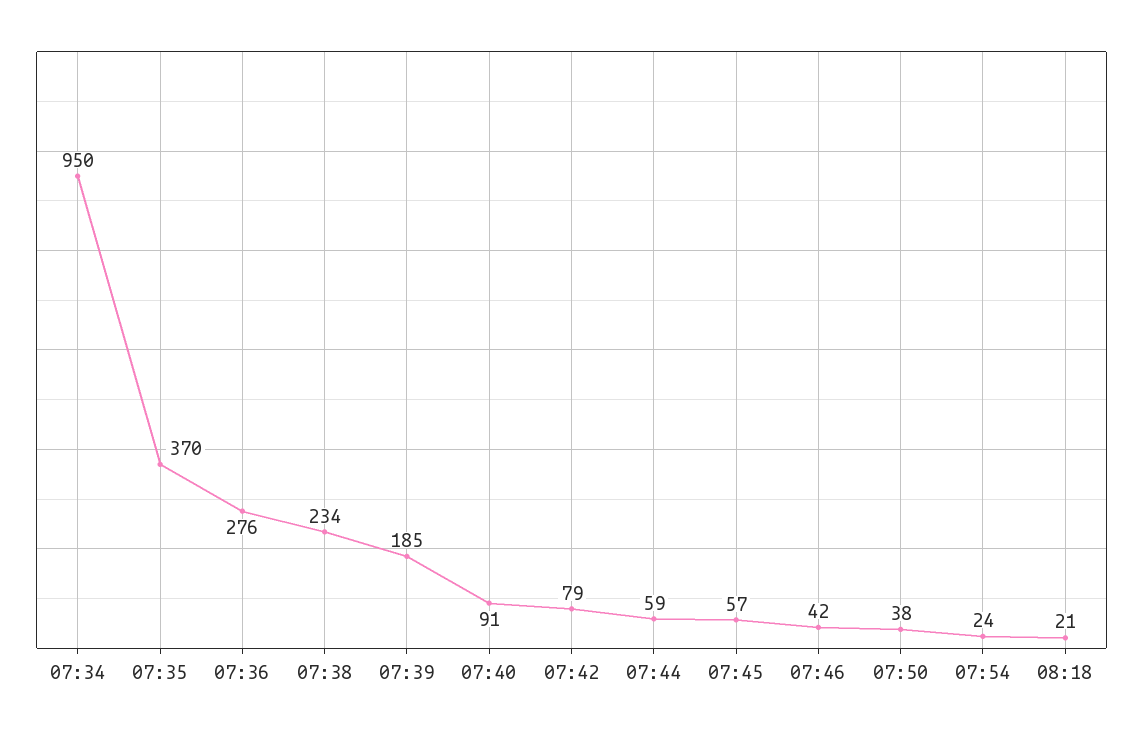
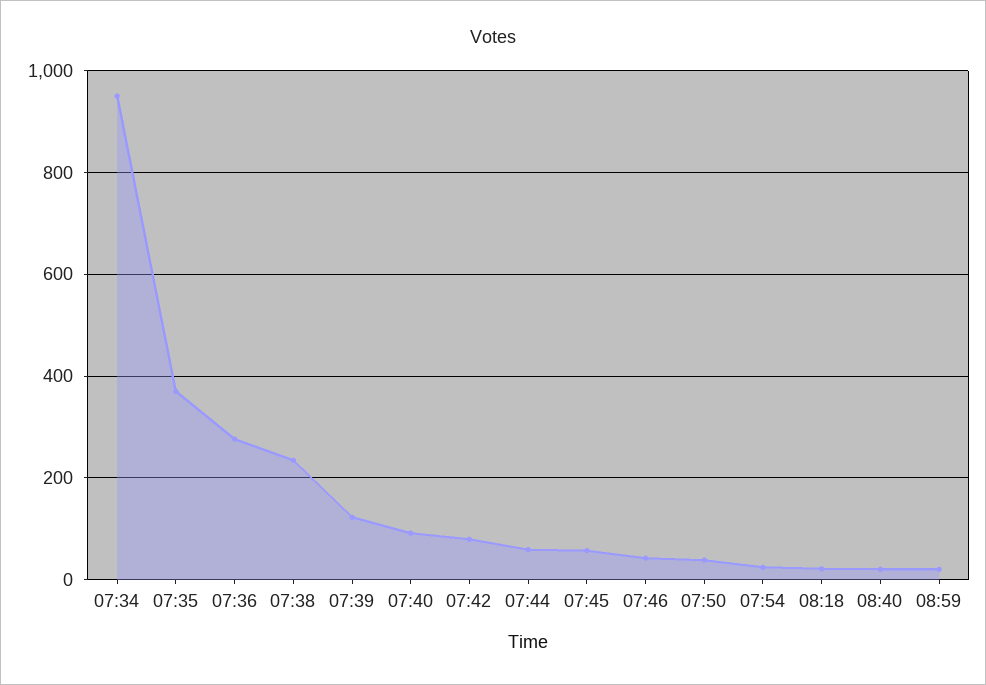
07:39: 185 -> 120
08:40: none -> 20
08:59: none -> 20

